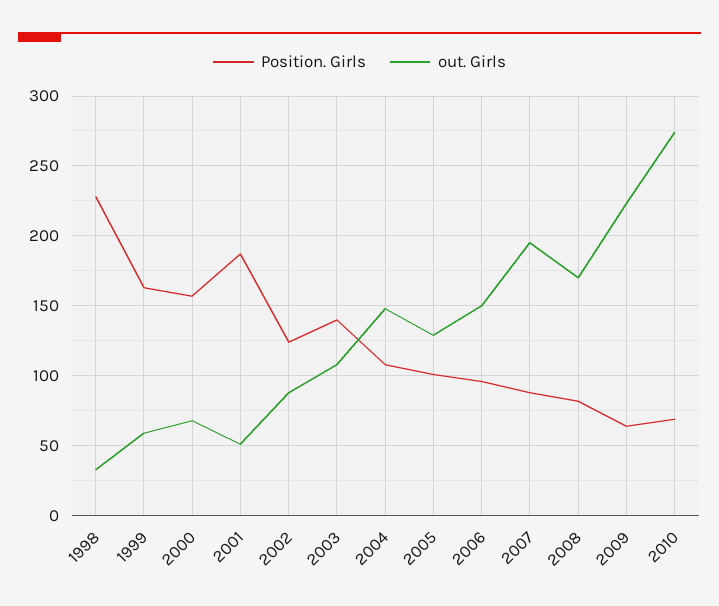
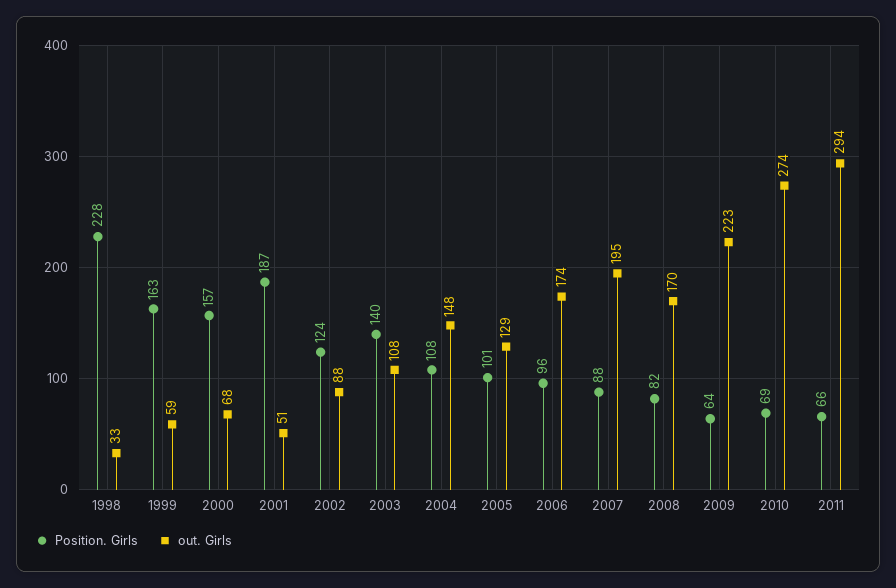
out. Girls, 2006: 150 -> 174
Position. Girls, 2011: none -> 66
out. Girls, 2011: none -> 294

